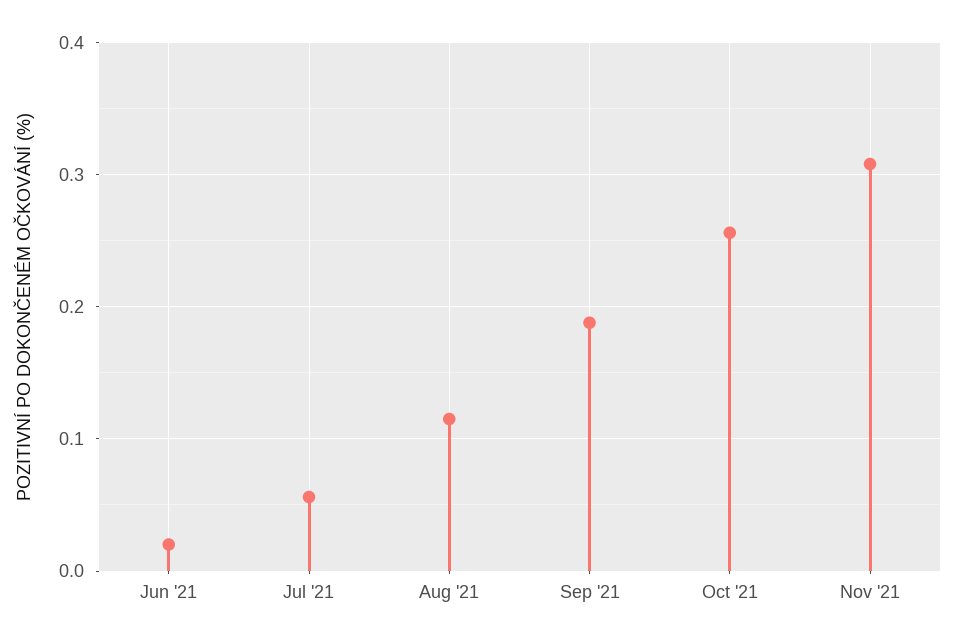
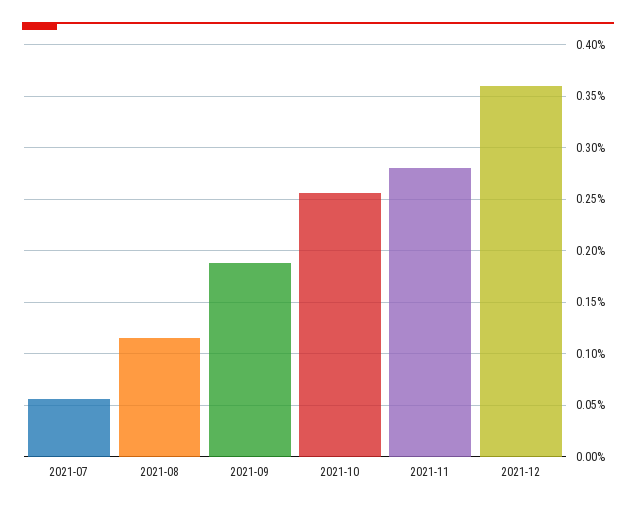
Jun '21: 0.02 -> none
Nov '21: 0.31 -> 0.28
2021-12: none -> 0.36

